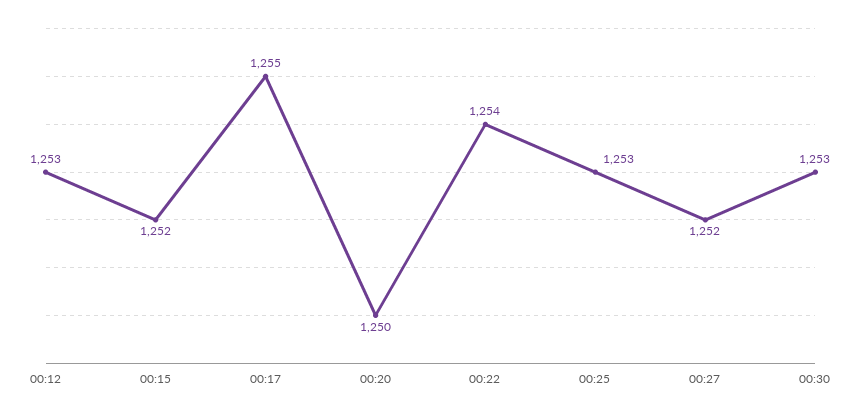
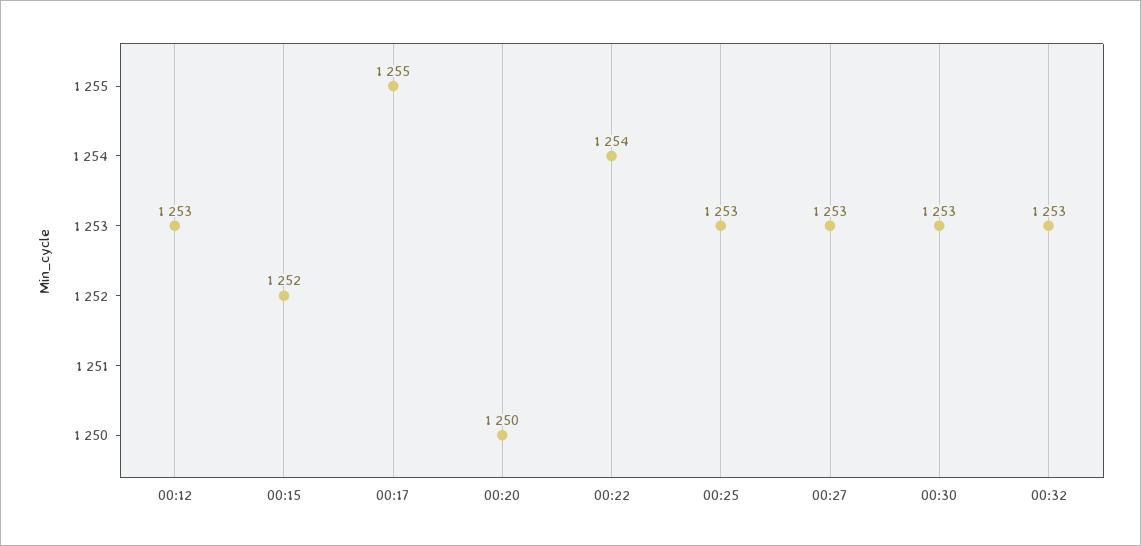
00:27: 1252 -> 1253
00:32: none -> 1253

